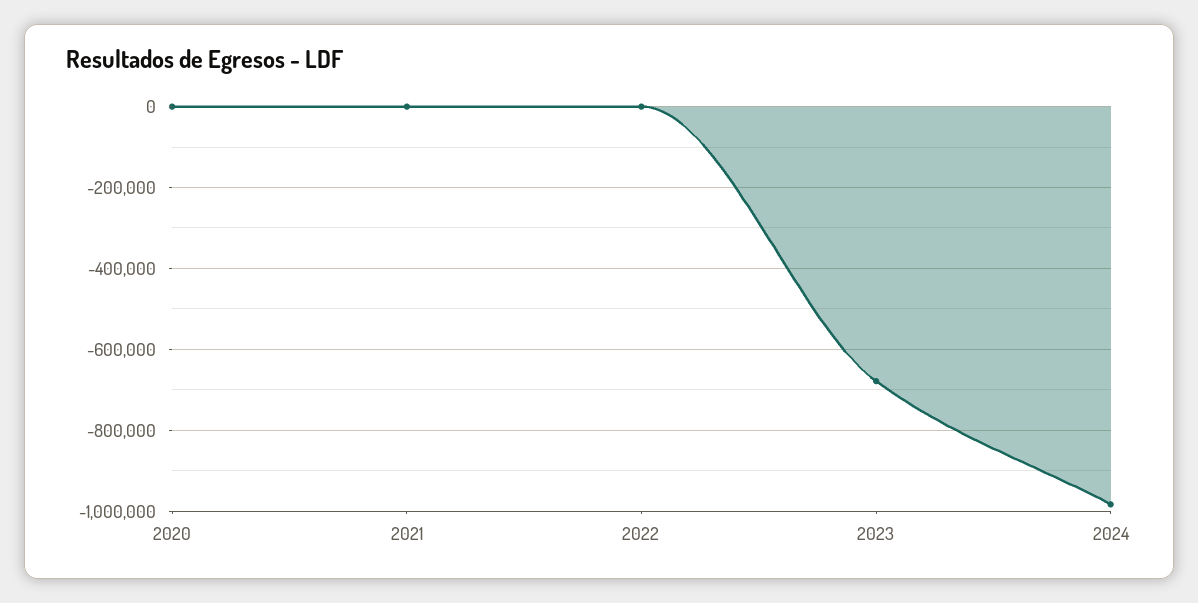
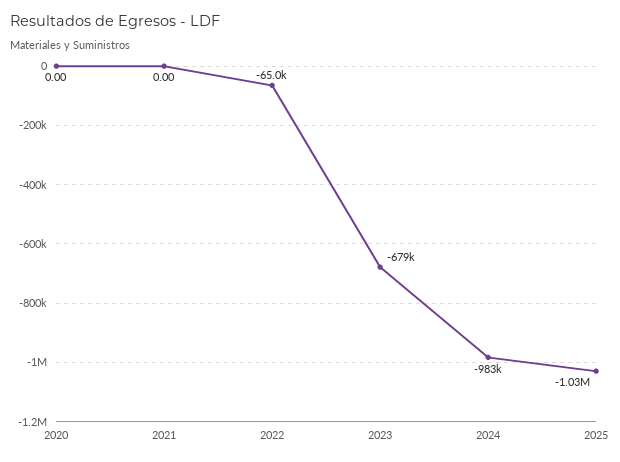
2022: 0 -> -65000
2025: none -> -1030000

